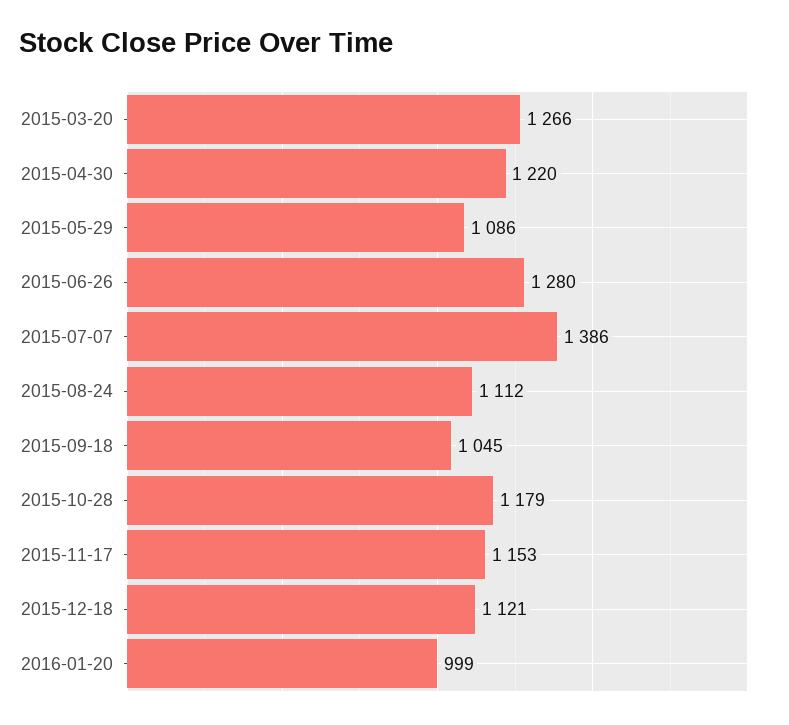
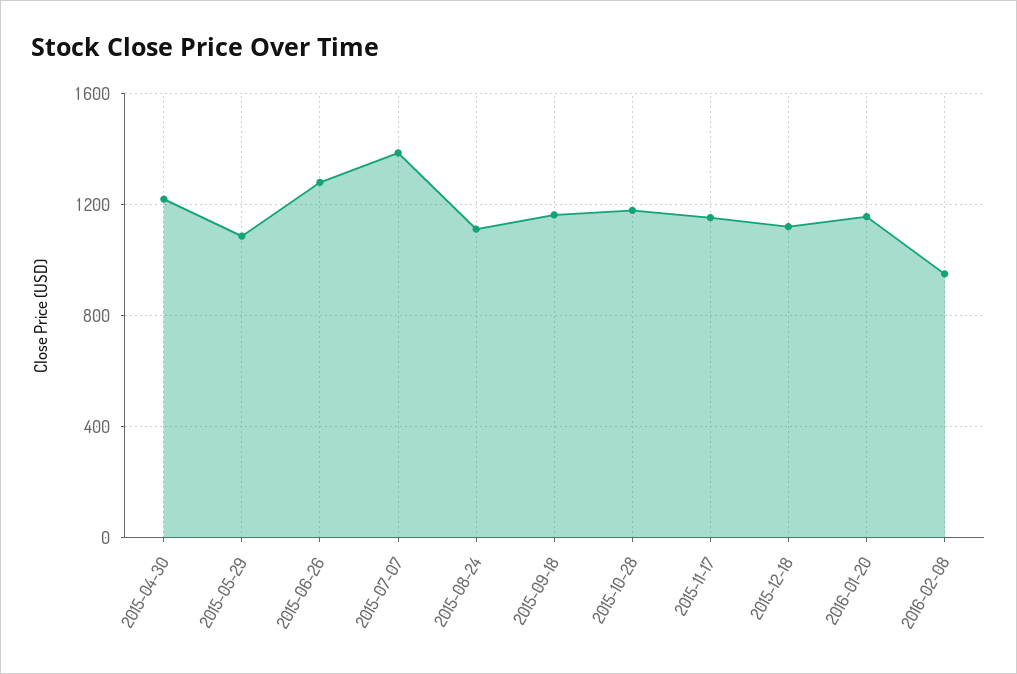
2015-03-20: 1266 -> none
2015-09-18: 1045 -> 1150
2016-01-20: 999 -> 1150
2016-02-08: none -> 950

